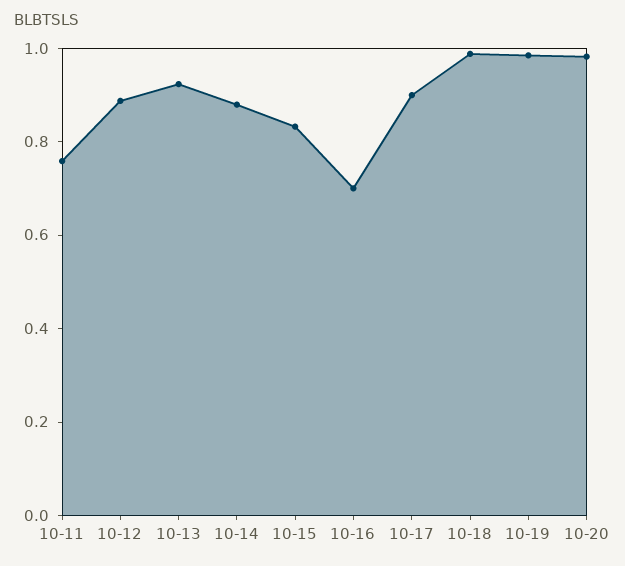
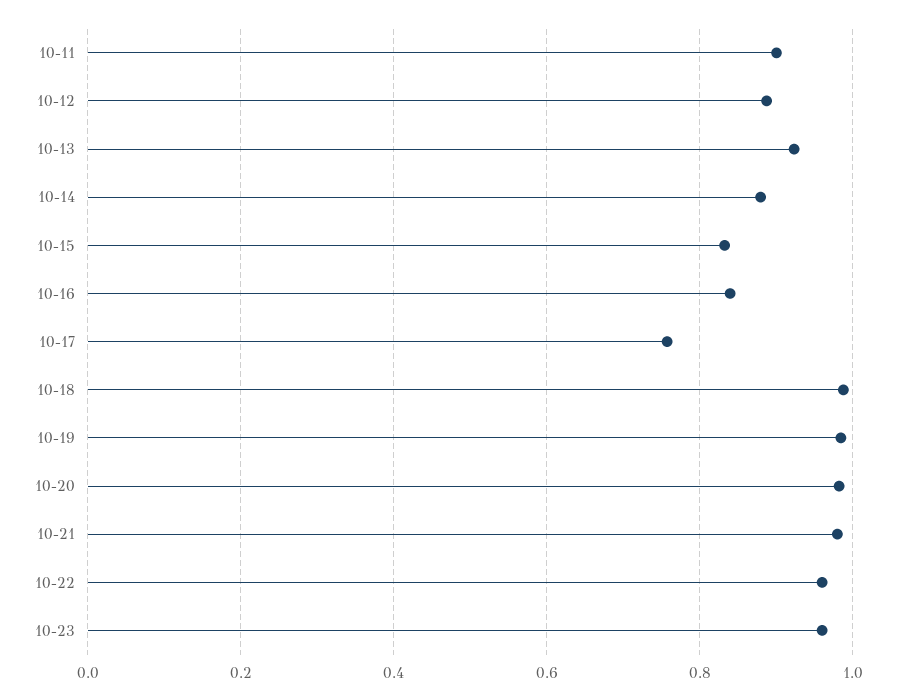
10-11: 0.75 -> 0.9
10-16: 0.7 -> 0.84
10-17: 0.9 -> 0.76
10-21: none -> 0.98
10-22: none -> 0.96
10-23: none -> 0.96

